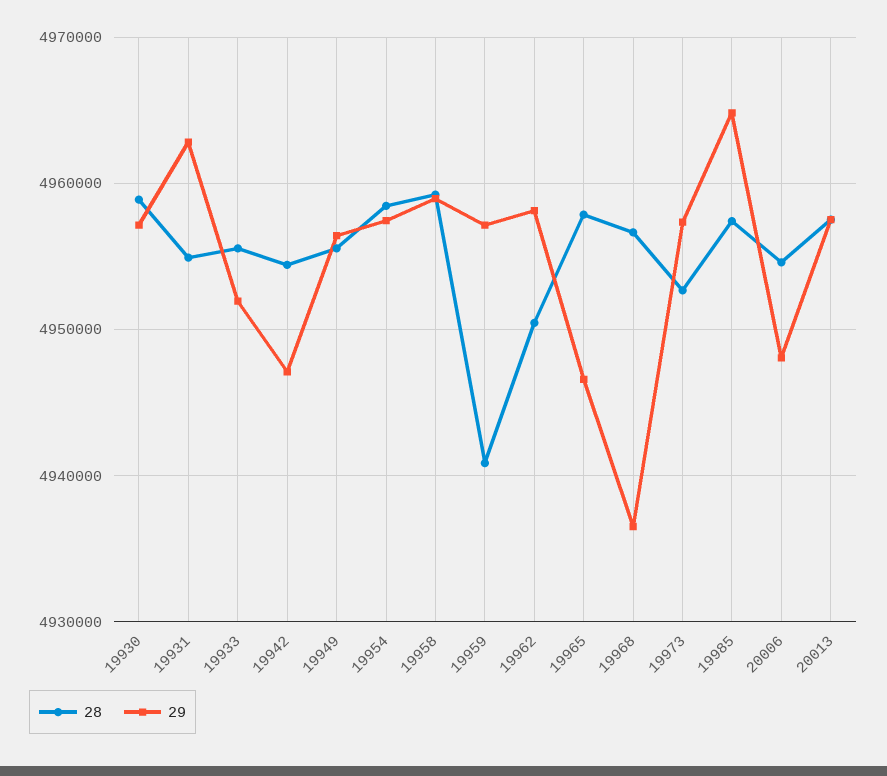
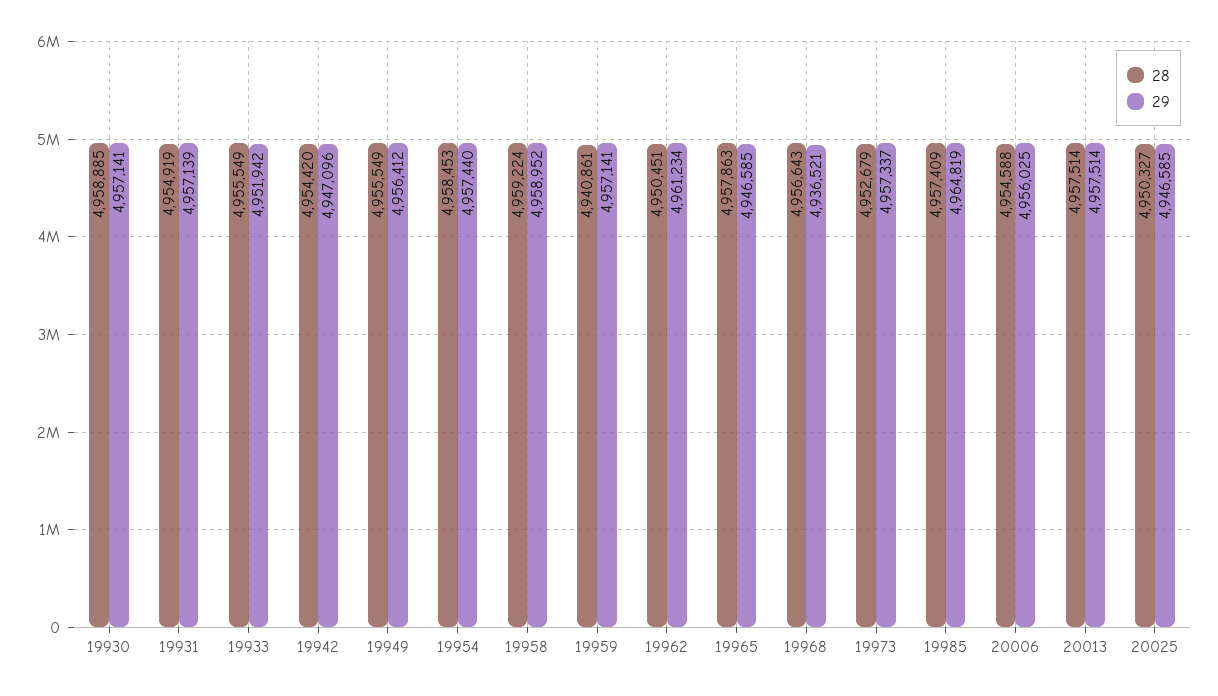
29, 19931: 4963000 -> 4957139
29, 19962: 4958000 -> 4961234
29, 20006: 4948000 -> 4956025
28, 20025: none -> 4950327
29, 20025: none -> 4946585

